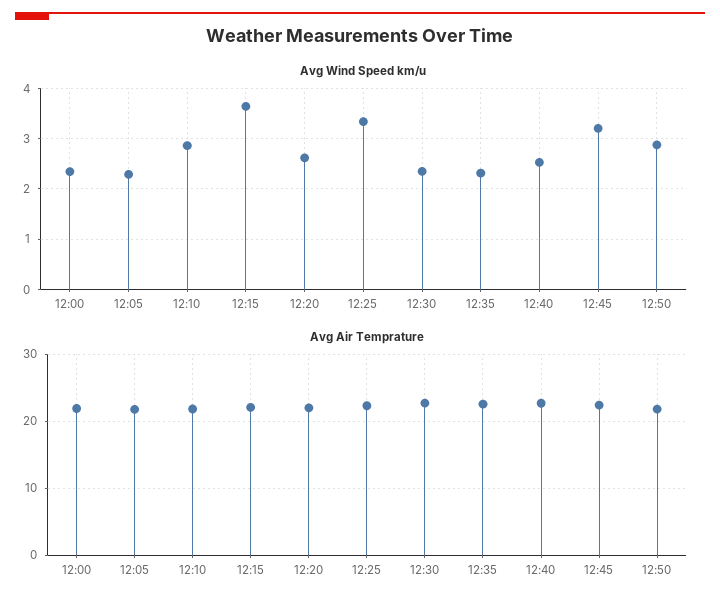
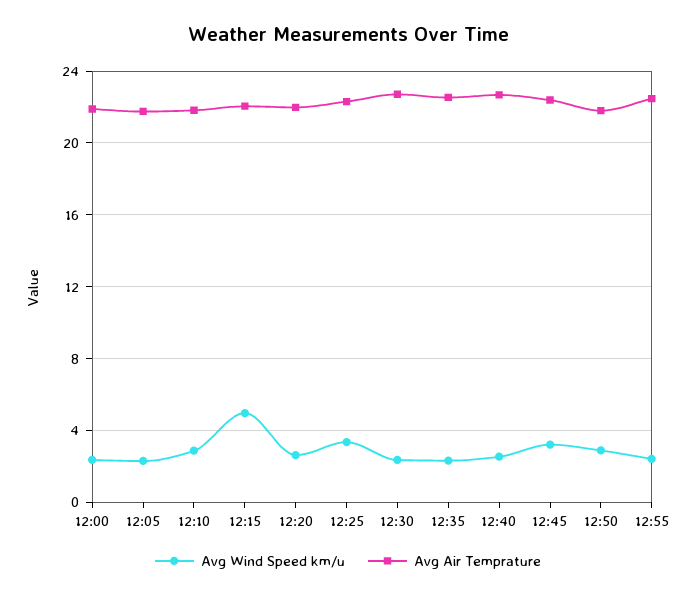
Avg Wind Speed km/u, 12:15: 3.6 -> 5
Avg Wind Speed km/u, 12:55: none -> 2.5
Avg Air Temprature, 12:55: none -> 22.5

